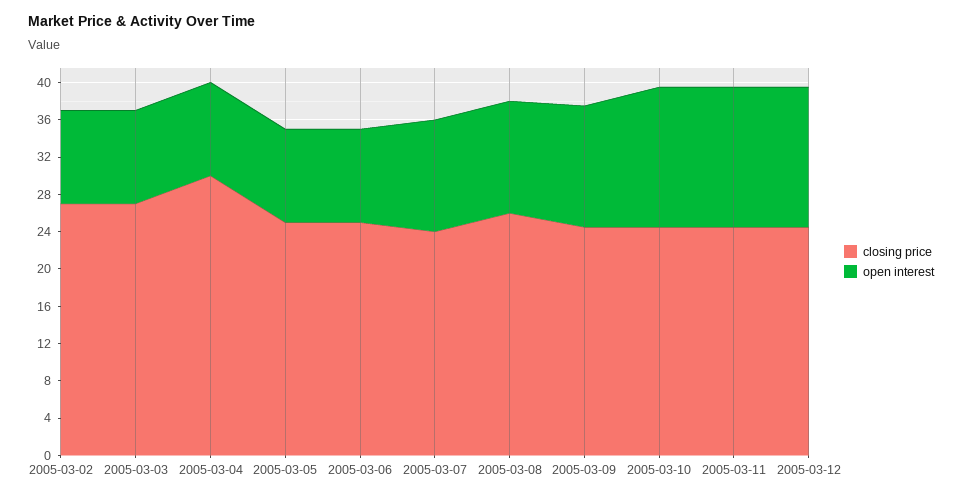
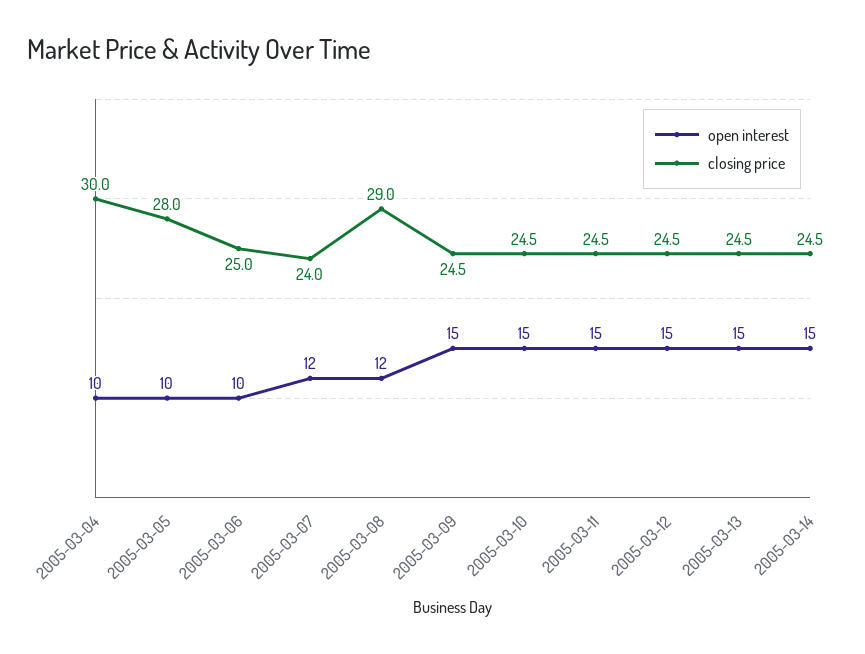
closing price, 2005-03-02: 27 -> none
open interest, 2005-03-02: 10 -> none
closing price, 2005-03-03: 27 -> none
open interest, 2005-03-03: 10 -> none
closing price, 2005-03-05: 25 -> 28
closing price, 2005-03-08: 26 -> 29
open interest, 2005-03-09: 13 -> 15
open interest, 2005-03-13: none -> 15
closing price, 2005-03-13: none -> 24.5
open interest, 2005-03-14: none -> 15
closing price, 2005-03-14: none -> 24.5

